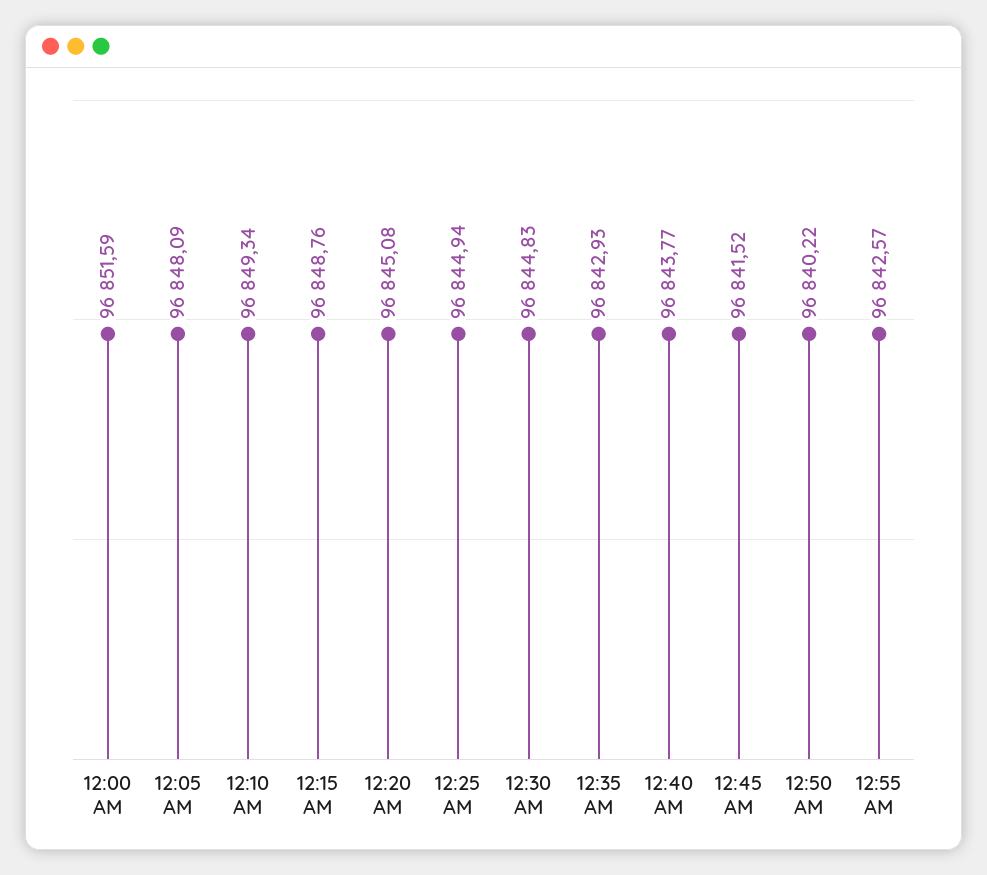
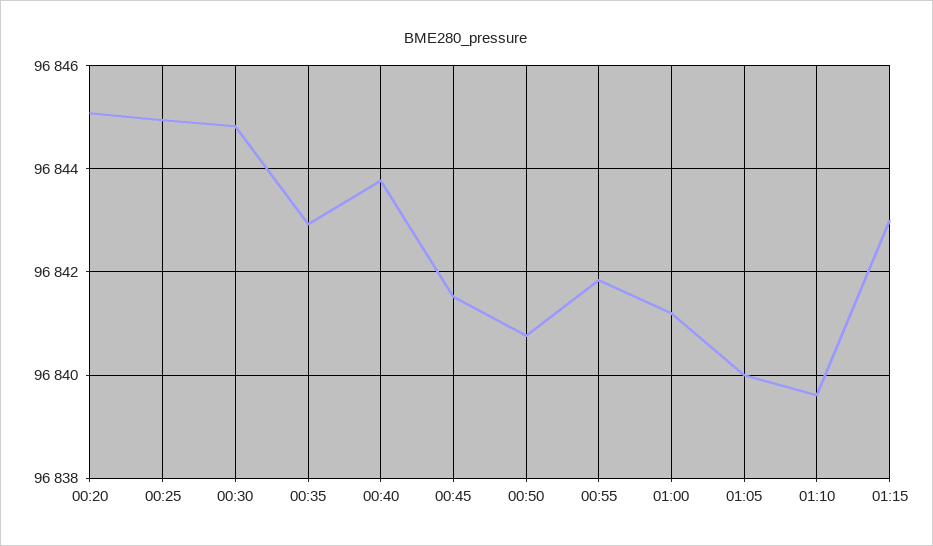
12:00 AM: 96851.59 -> none
12:05 AM: 96848.09 -> none
12:10 AM: 96849.34 -> none
12:15 AM: 96848.76 -> none
12:50 AM: 96840.22 -> 96840.8
12:55 AM: 96842.57 -> 96841.8
01:00: none -> 96841.2
01:05: none -> 96840
01:10: none -> 96839.6
01:15: none -> 96843

